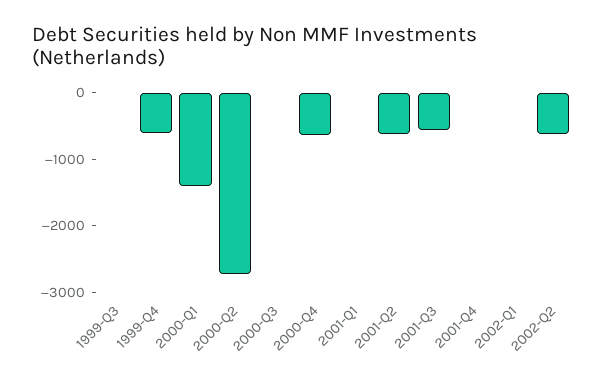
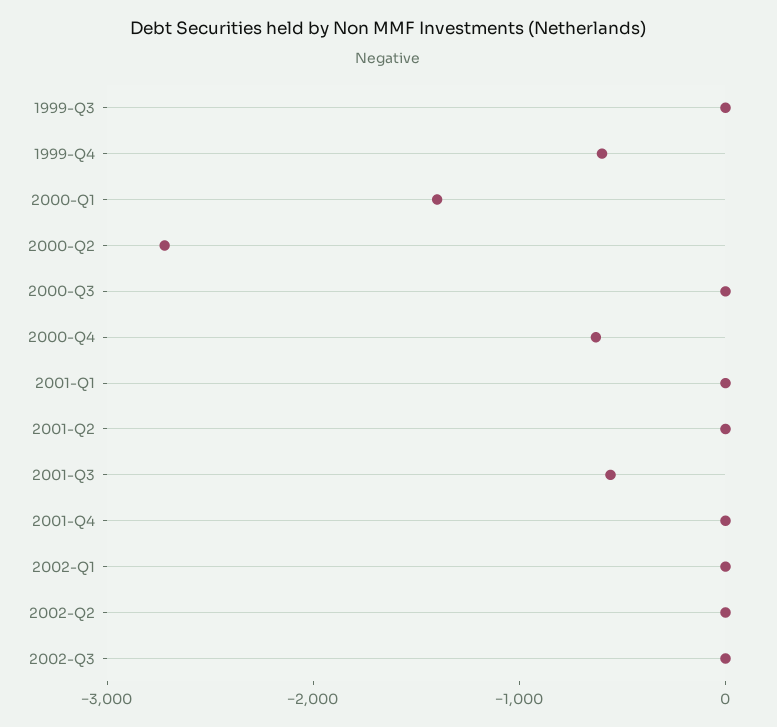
2001-Q2: -600 -> 0
2002-Q2: -600 -> 0
2002-Q3: none -> 0

